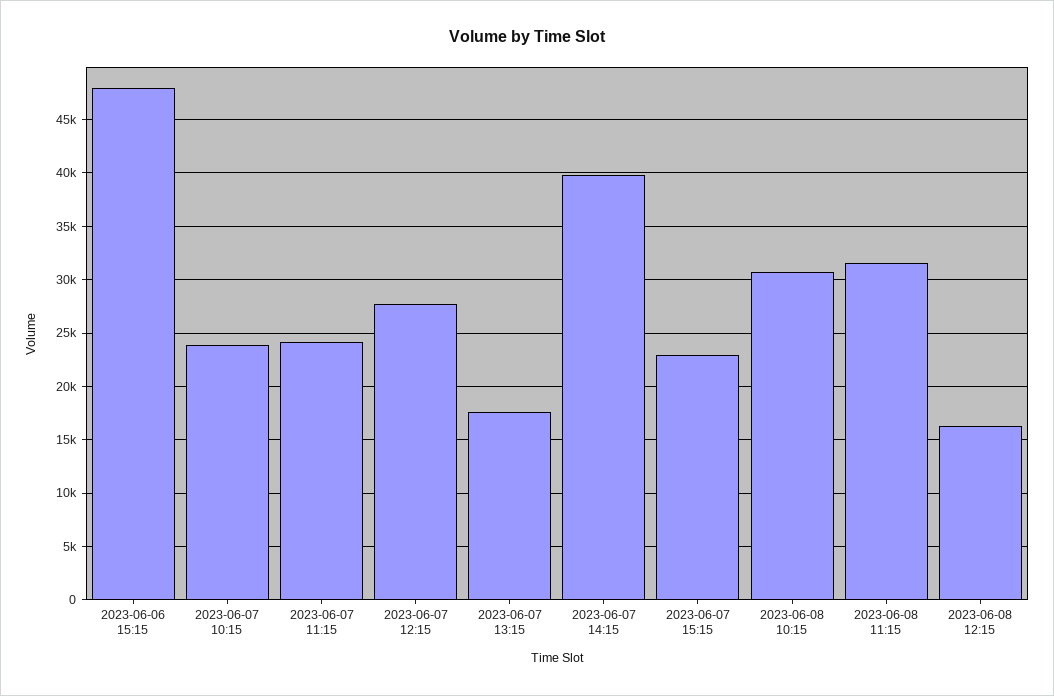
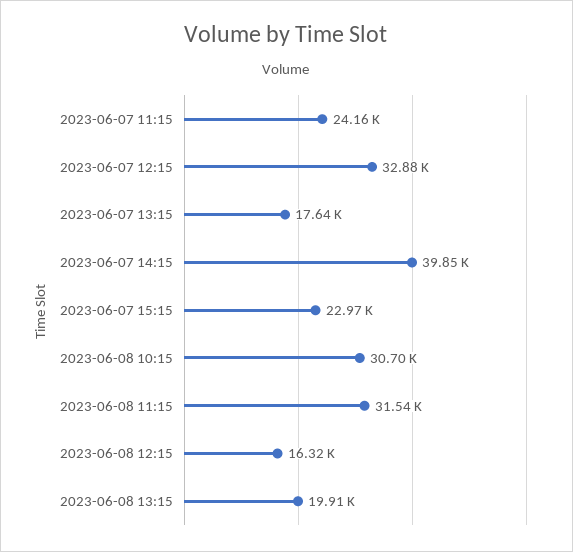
2023-06-06 15:15: 48000 -> none
2023-06-07 10:15: 24000 -> none
2023-06-07 12:15: 28000 -> 32880
2023-06-08 13:15: none -> 19910

